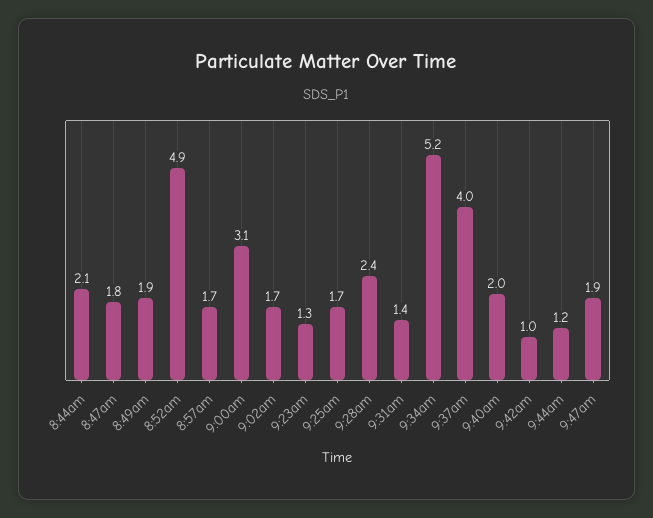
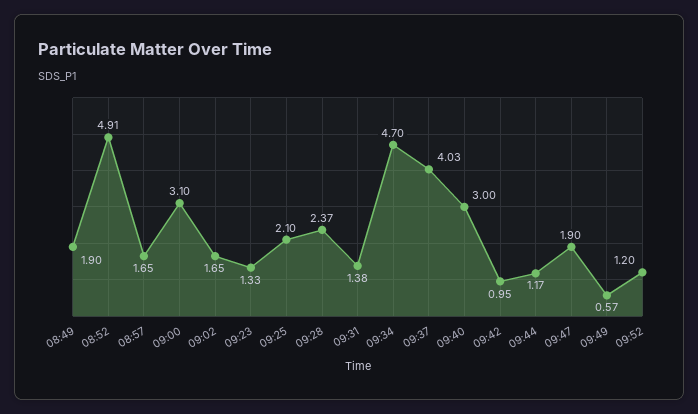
8:44am: 2.1 -> none
8:47am: 1.8 -> none
9:25am: 1.7 -> 2.1
9:34am: 5.2 -> 4.7
9:40am: 2 -> 3
09:49: none -> 0.57
09:52: none -> 1.2

